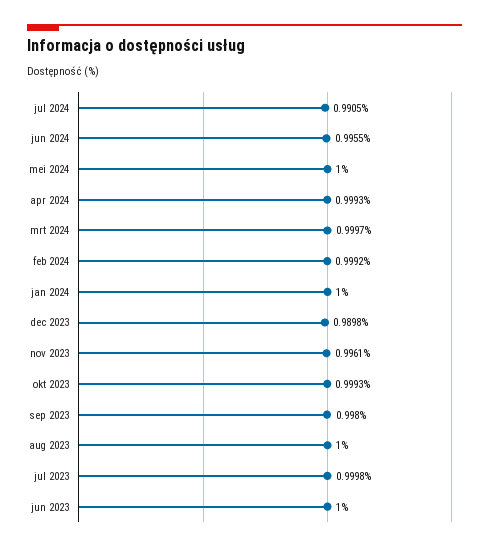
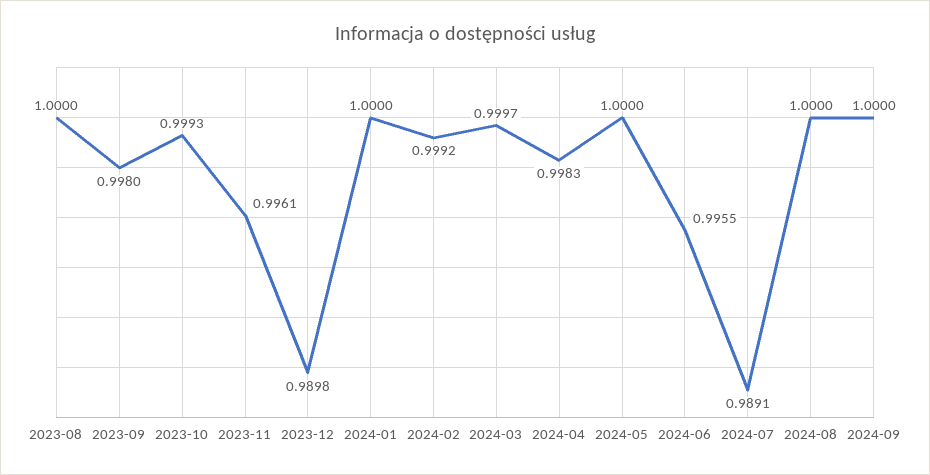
jul 2024: 0.9905 -> 0.9891
apr 2024: 0.9993 -> 0.9983
jul 2023: 0.9998 -> none
jun 2023: 1 -> none
2024-08: none -> 1
2024-09: none -> 1

